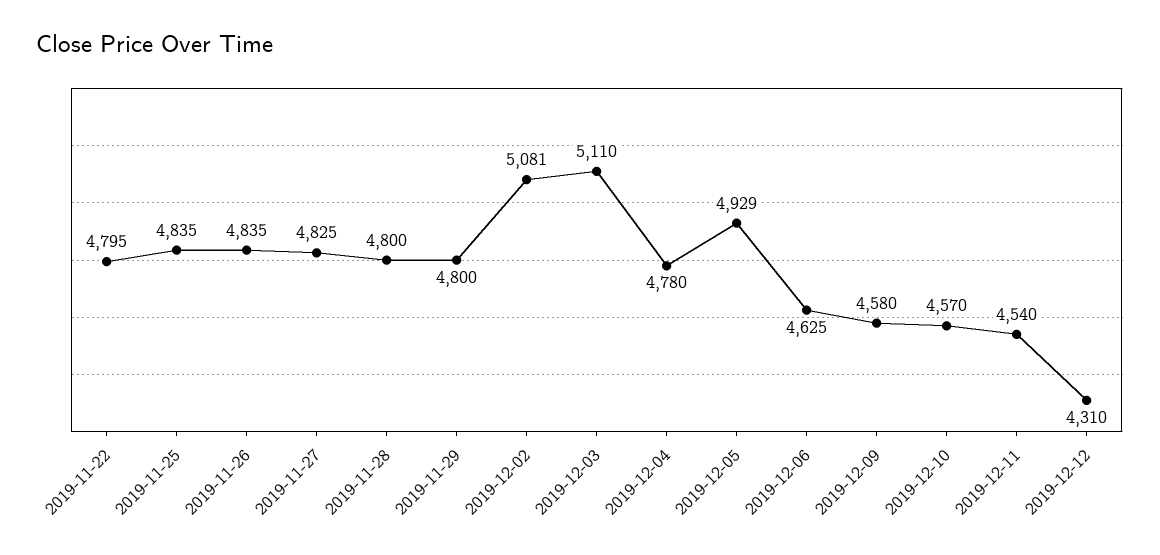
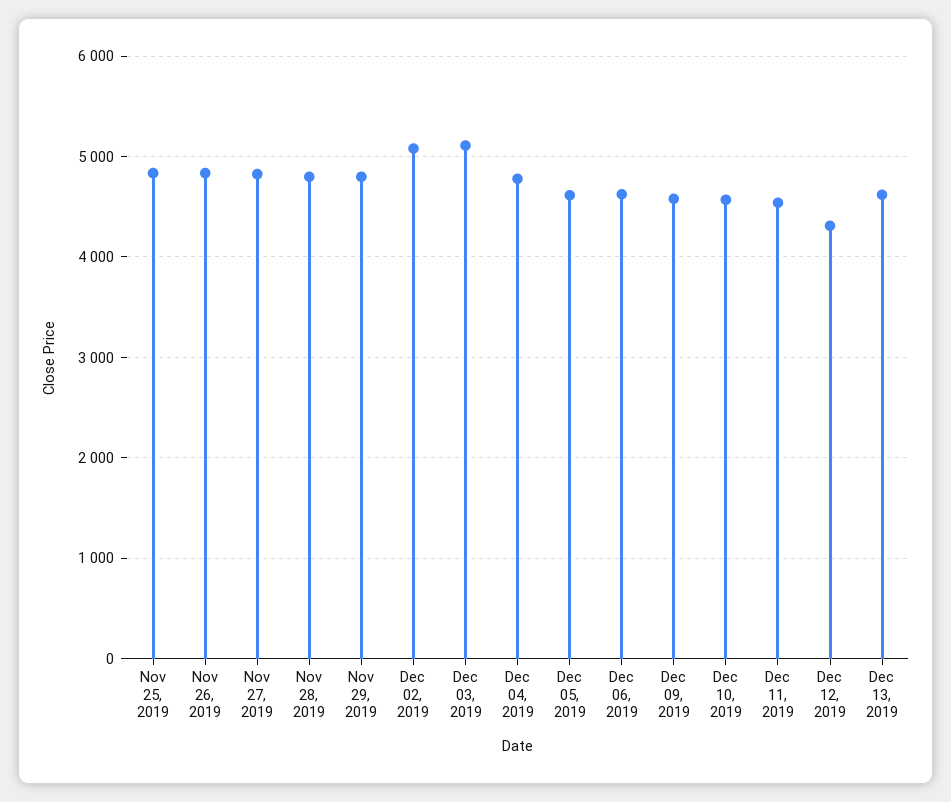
2019-11-22: 4795 -> none
2019-12-05: 4929 -> 4600
Dec 13, 2019: none -> 4600

